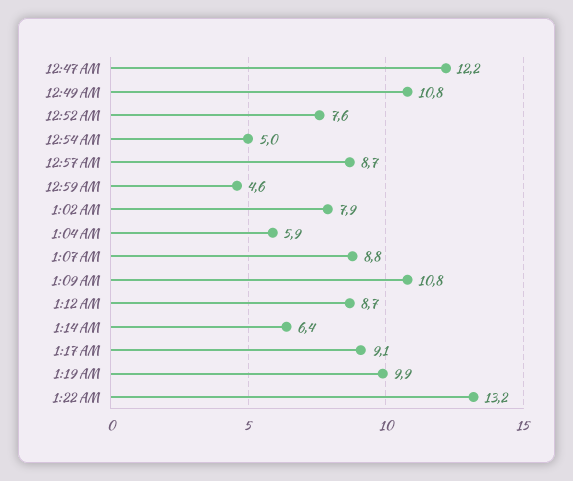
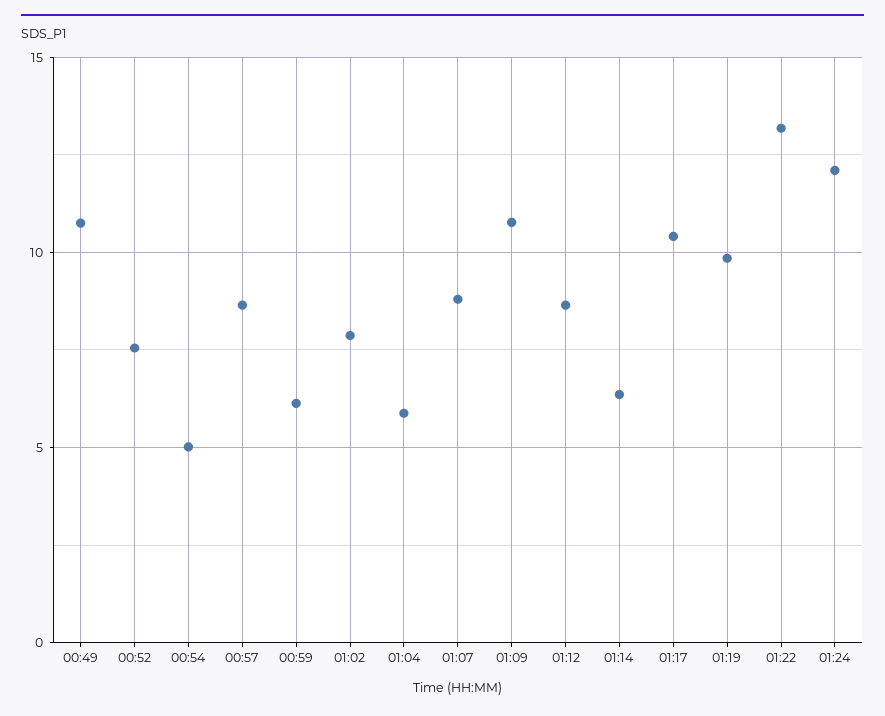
12:47 AM: 12.2 -> none
12:59 AM: 4.6 -> 6
1:17 AM: 9.1 -> 10.5
01:24: none -> 12

